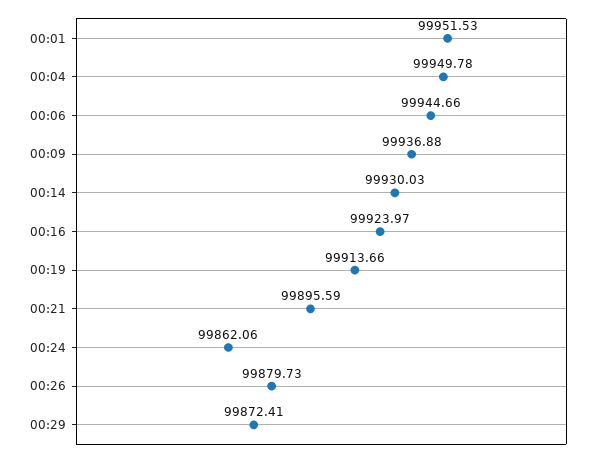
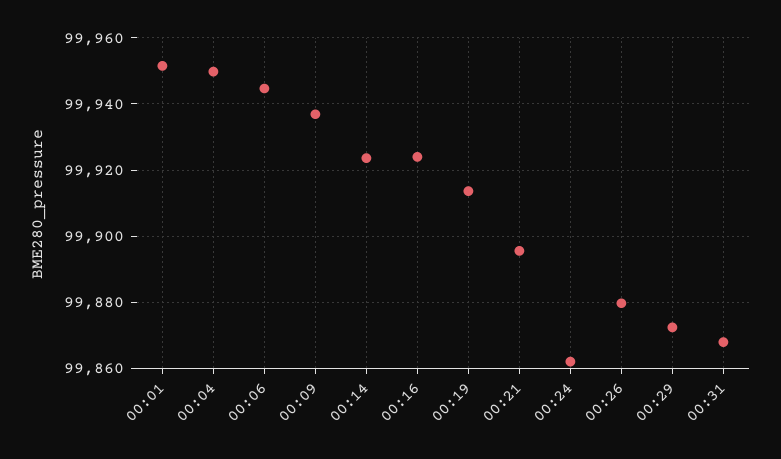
00:14: 99930.03 -> 99924
00:31: none -> 99868

